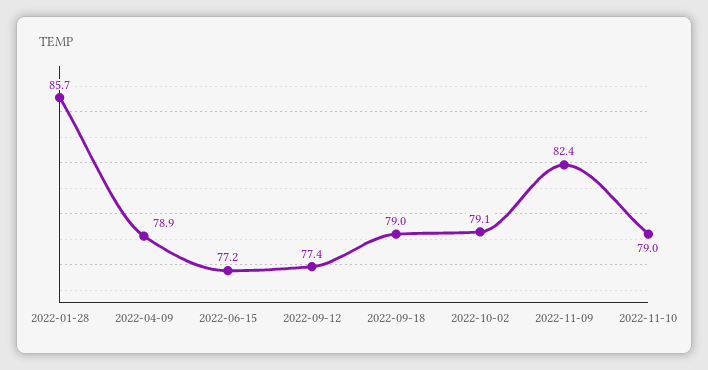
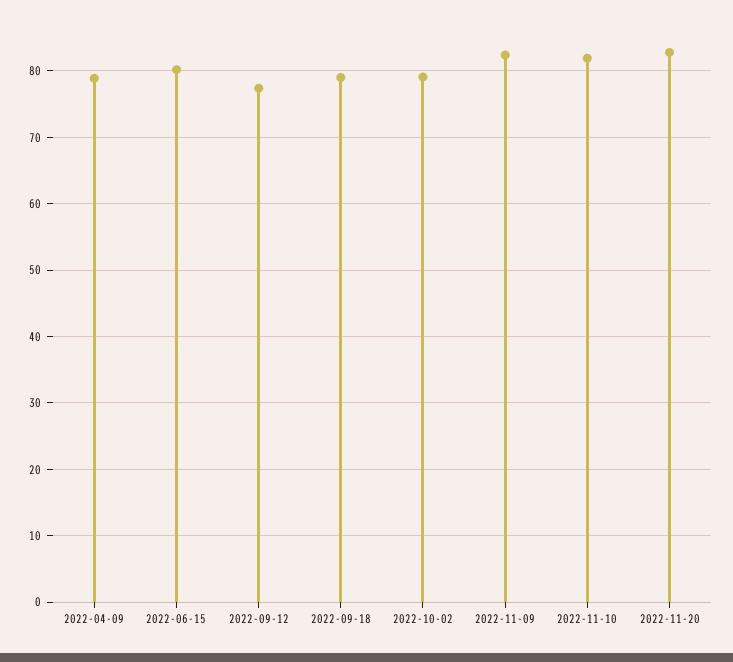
2022-01-28: 85.7 -> none
2022-06-15: 77.2 -> 80
2022-11-10: 79 -> 82
2022-11-20: none -> 83

